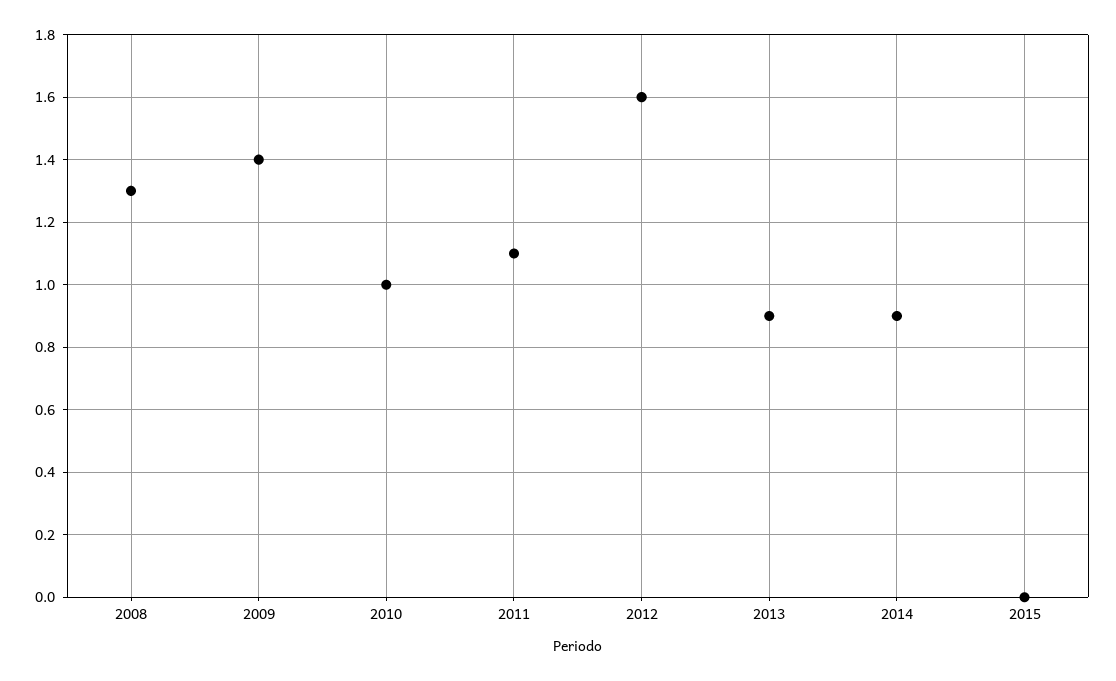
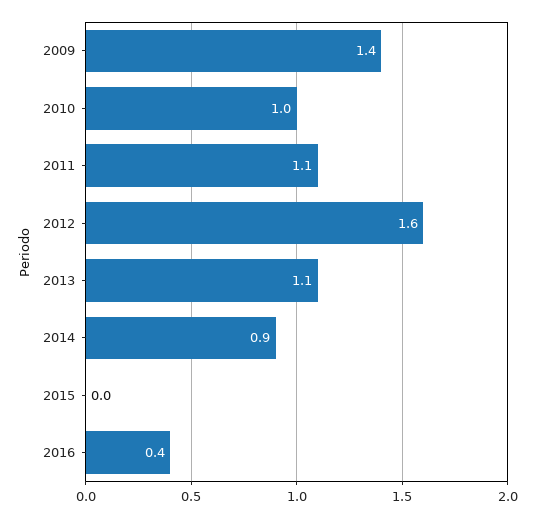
2008: 1.3 -> none
2013: 0.9 -> 1.1
2016: none -> 0.4

